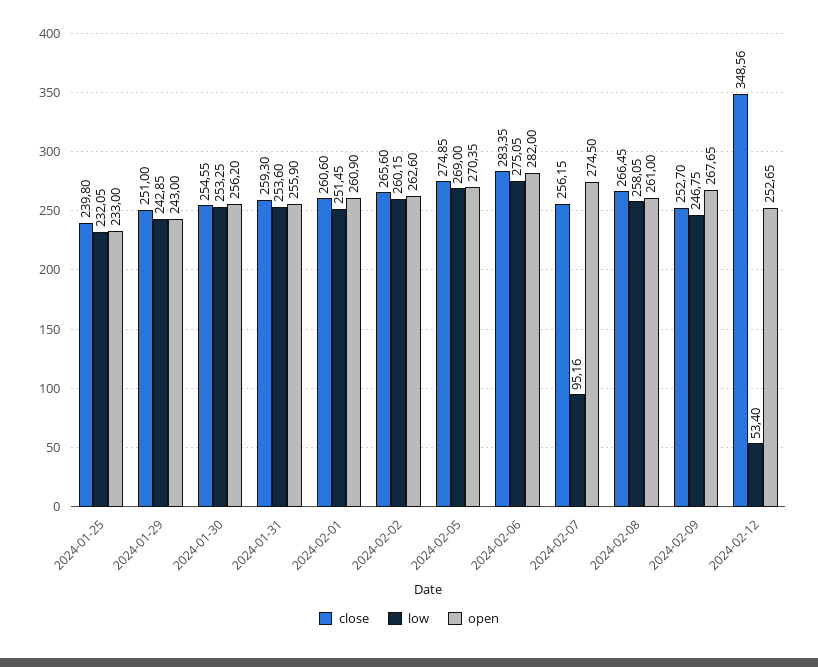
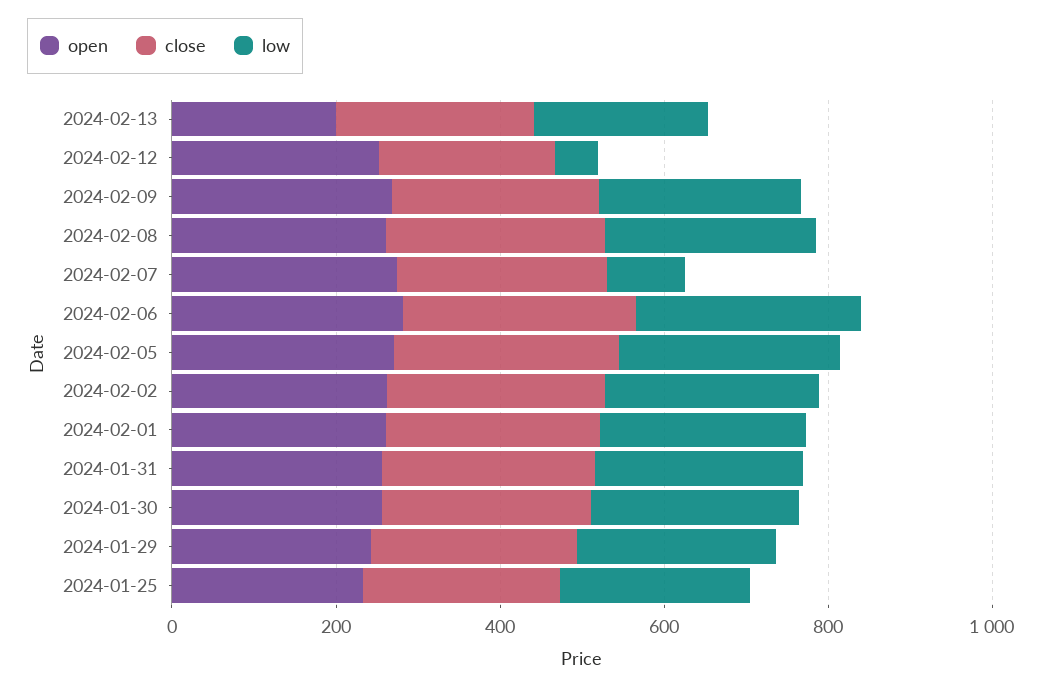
close, 2024-02-12: 348.56 -> 200
open, 2024-02-13: none -> 200
close, 2024-02-13: none -> 250
low, 2024-02-13: none -> 200

